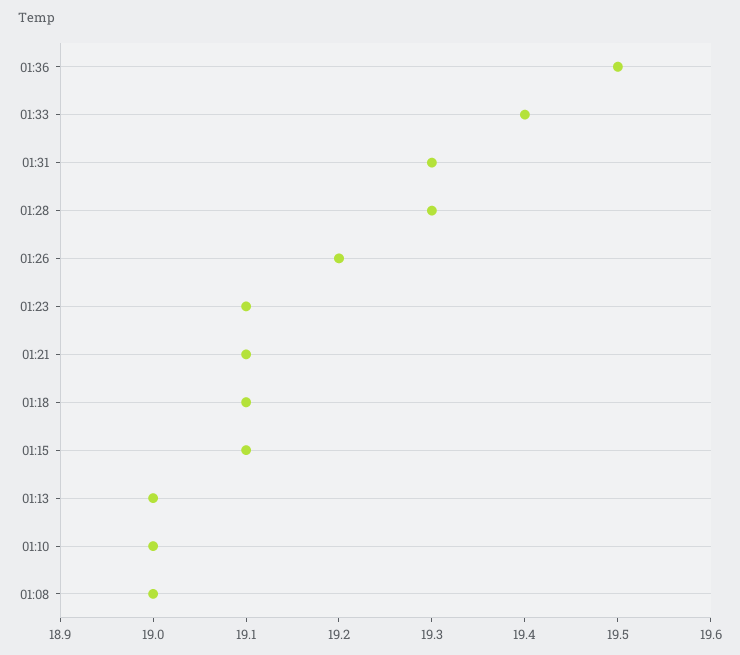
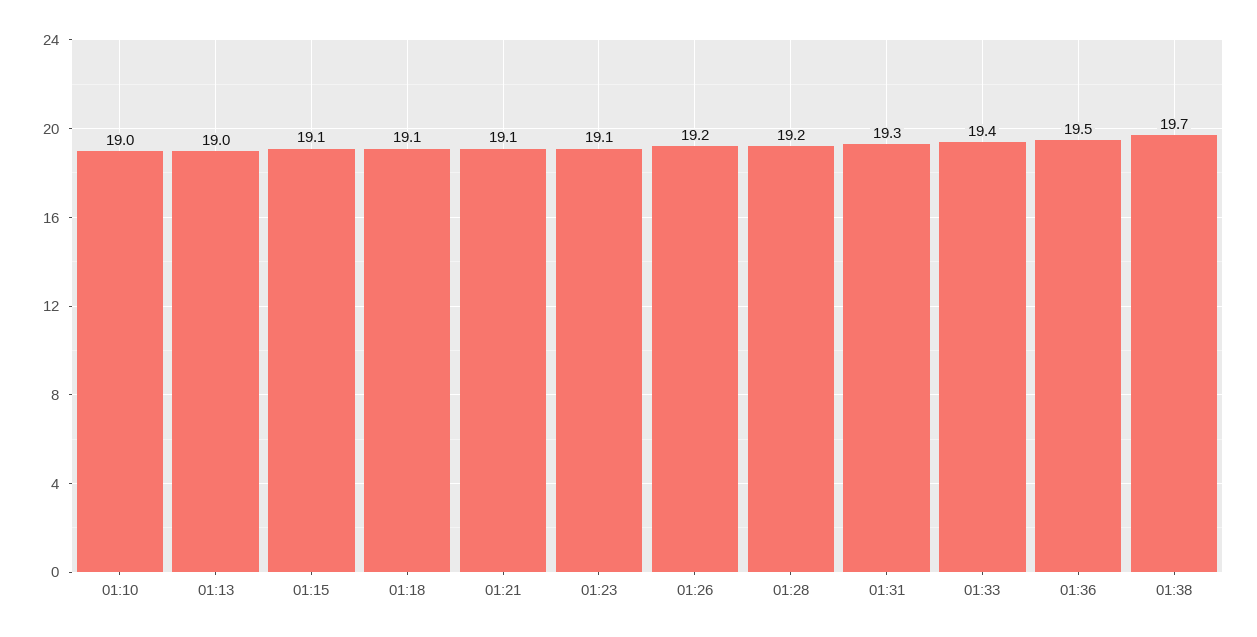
01:28: 19.3 -> 19.2
01:08: 19 -> none
01:38: none -> 19.7

